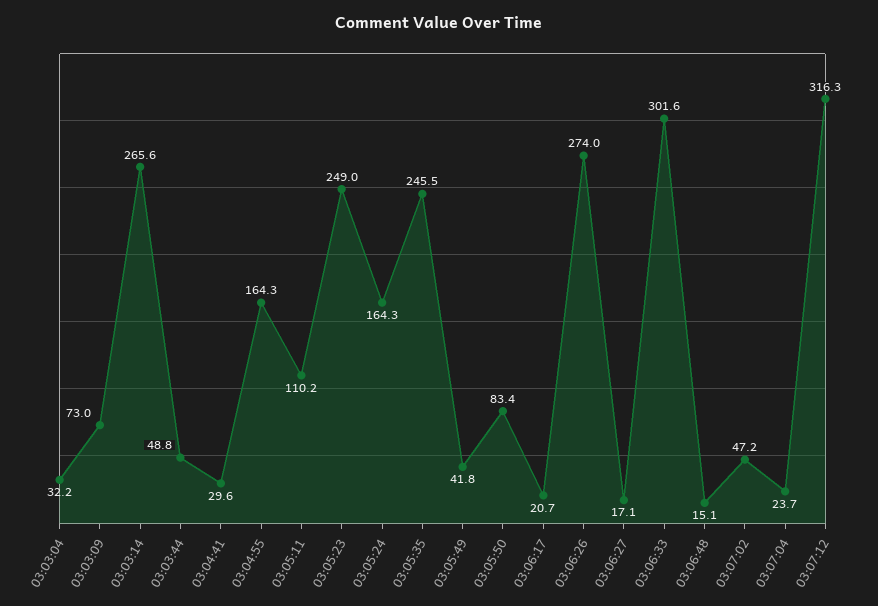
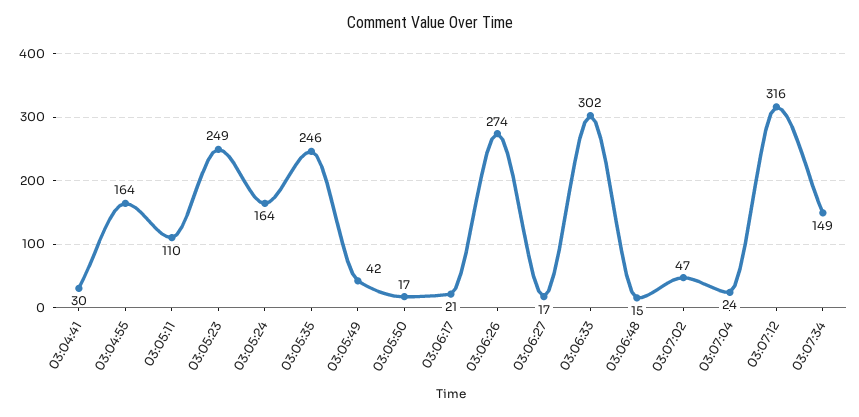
03:03:04: 32.2 -> none
03:03:09: 73 -> none
03:03:14: 265.6 -> none
03:03:44: 48.8 -> none
03:05:50: 83.4 -> 17
03:07:34: none -> 149

